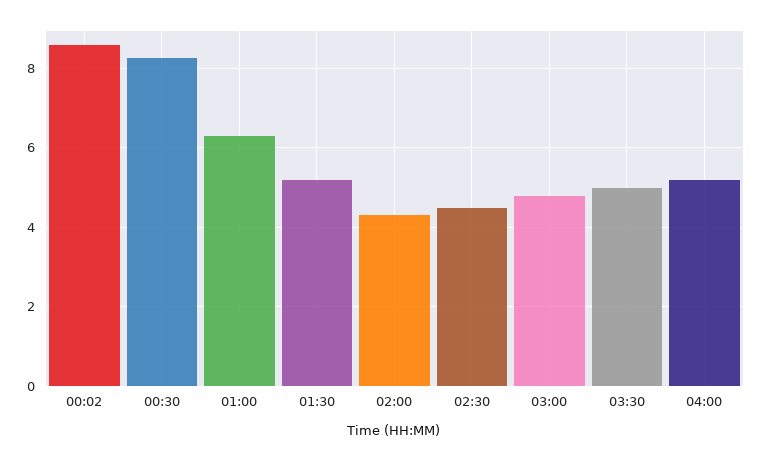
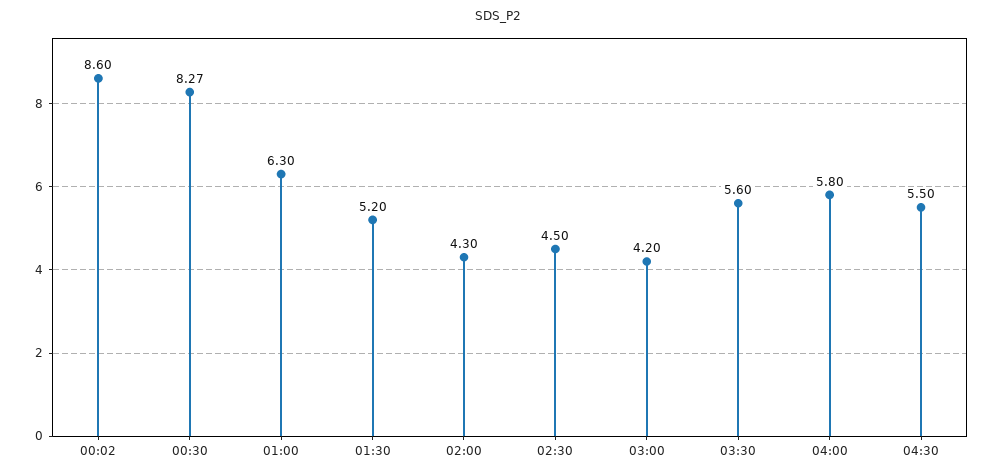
03:00: 4.8 -> 4.2
03:30: 5 -> 5.6
04:00: 5.2 -> 5.8
04:30: none -> 5.5

